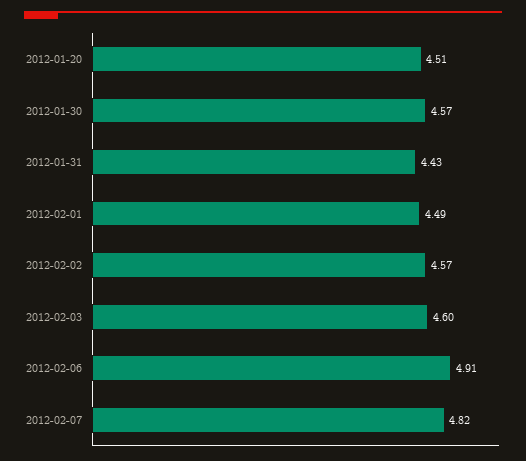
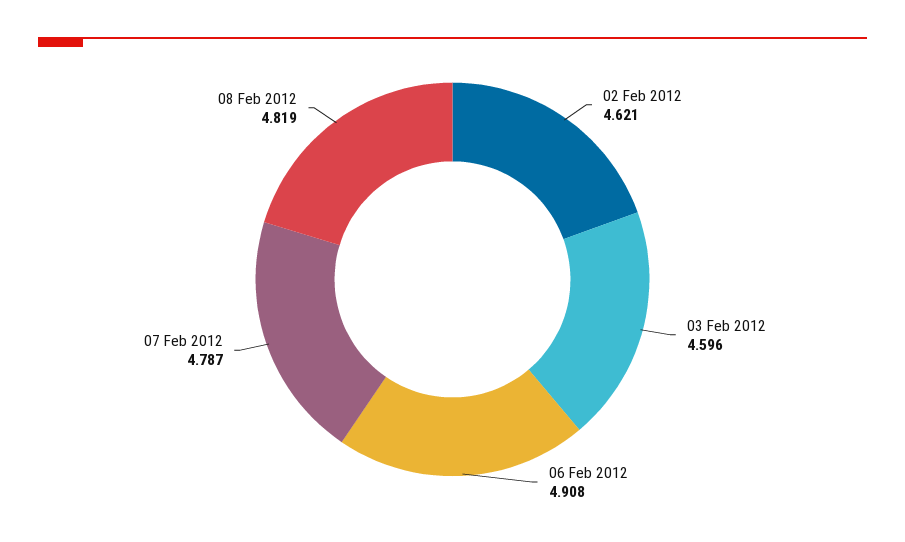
2012-01-20: 4.51 -> none
2012-01-30: 4.57 -> none
2012-01-31: 4.43 -> none
2012-02-01: 4.49 -> none
2012-02-02: 4.57 -> 4.621
2012-02-07: 4.82 -> 4.787
08 Feb 2012: none -> 4.819

